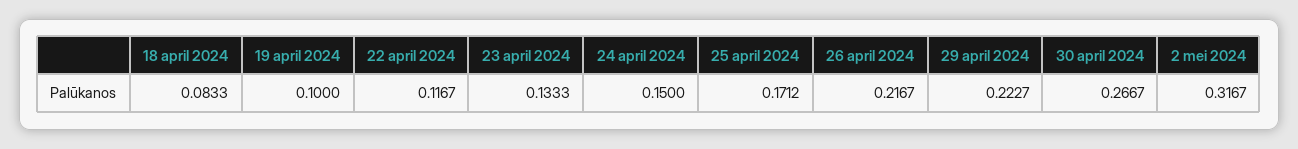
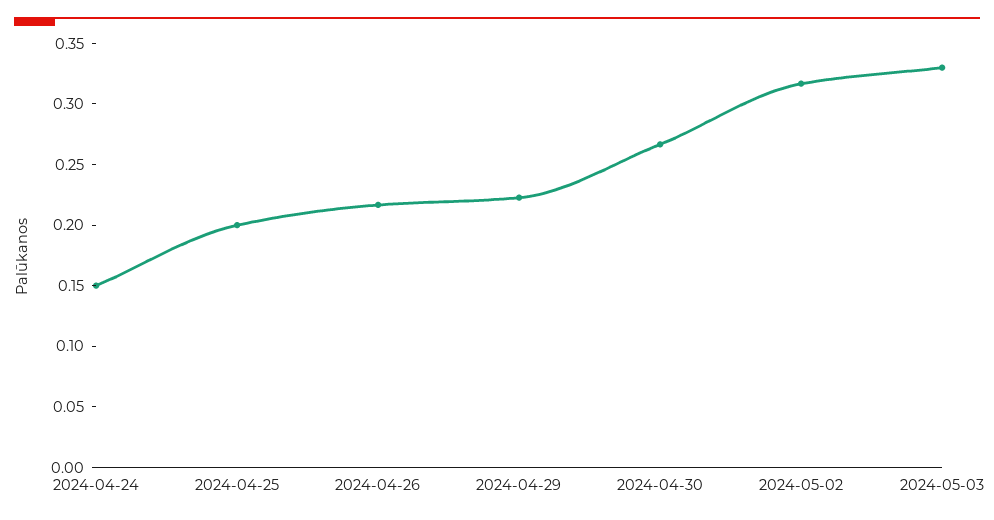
18 april 2024: 0.0833 -> none
19 april 2024: 0.1 -> none
22 april 2024: 0.1167 -> none
23 april 2024: 0.1333 -> none
25 april 2024: 0.1712 -> 0.2
2024-05-03: none -> 0.33

